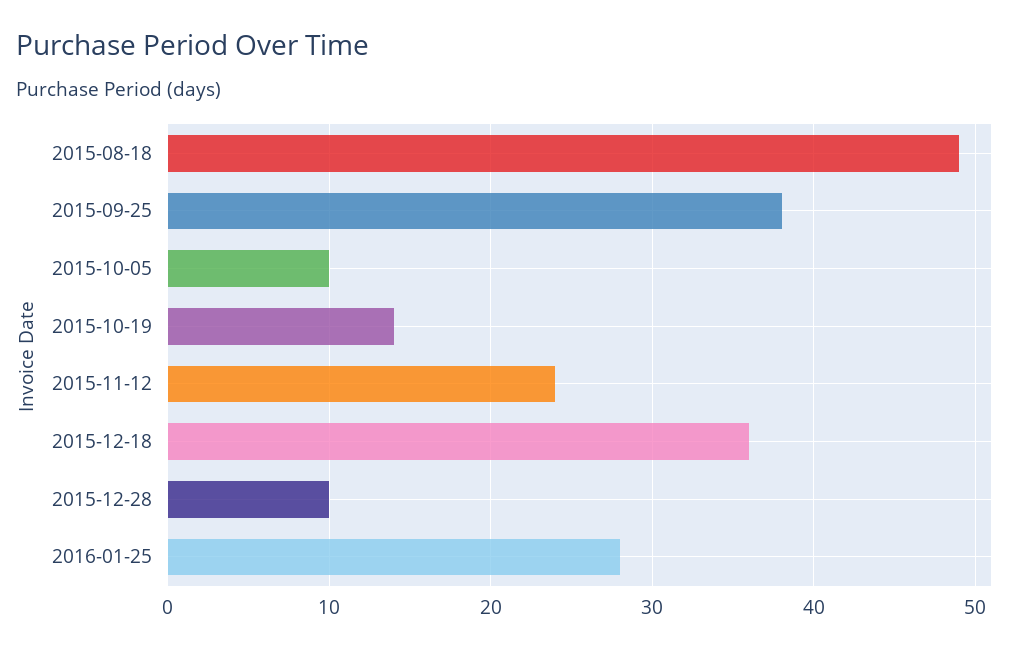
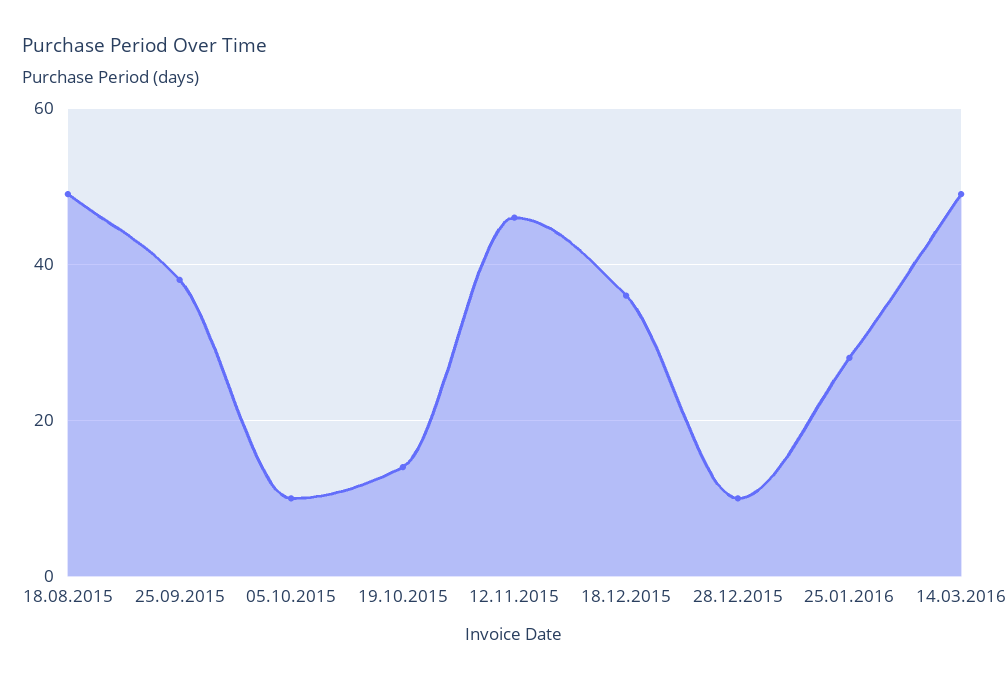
2015-11-12: 24 -> 45
14.03.2016: none -> 50

